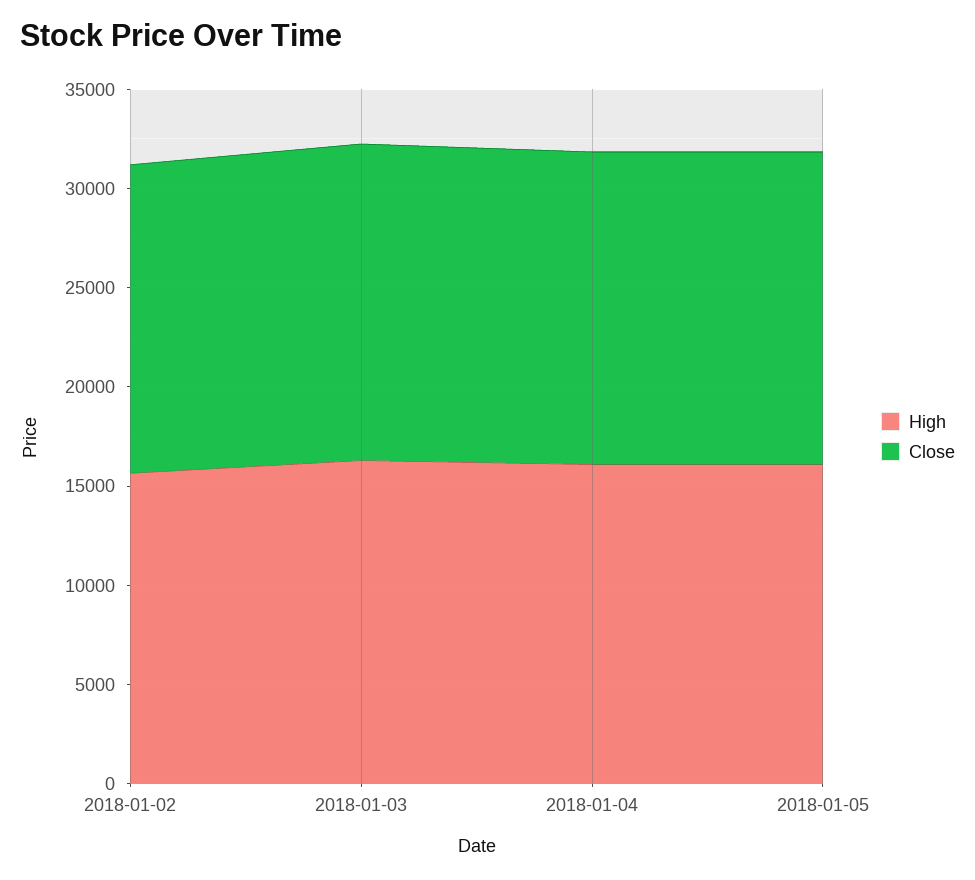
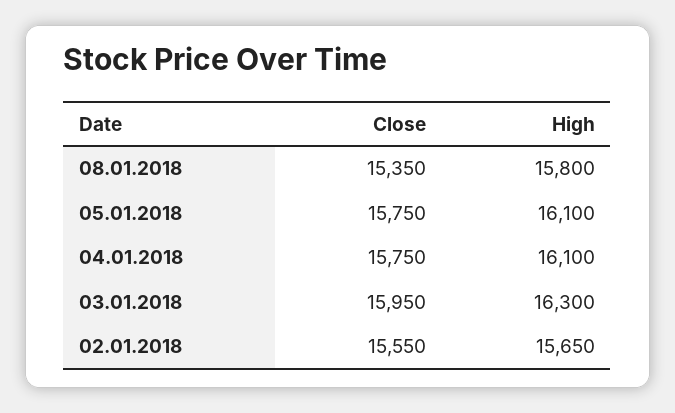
Close, 08.01.2018: none -> 15350
High, 08.01.2018: none -> 15800

